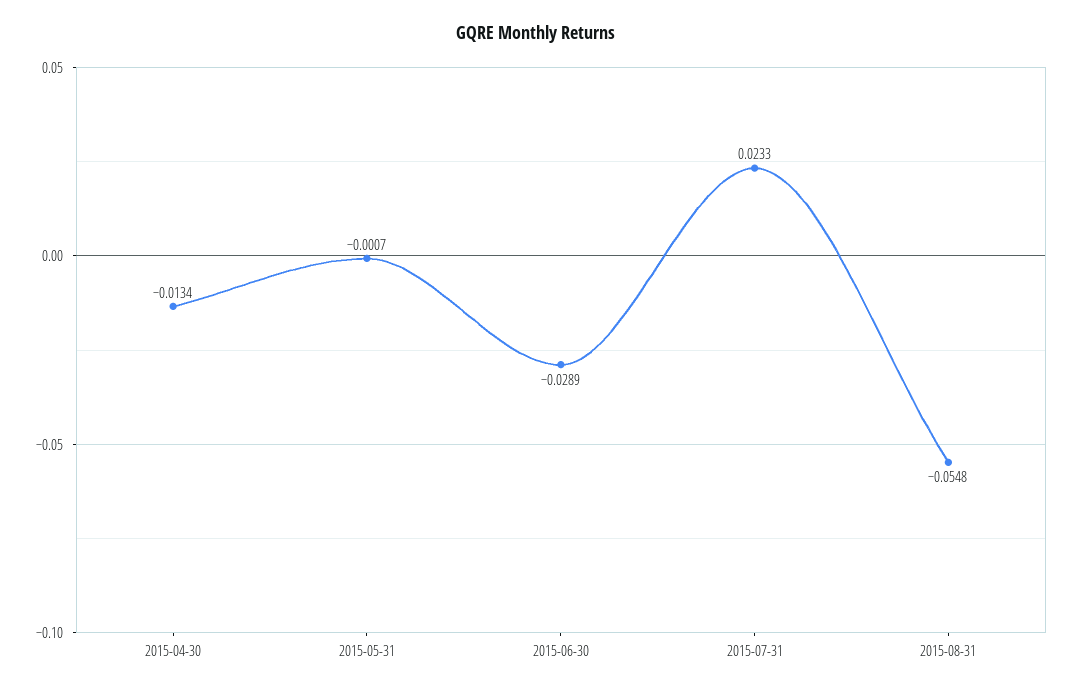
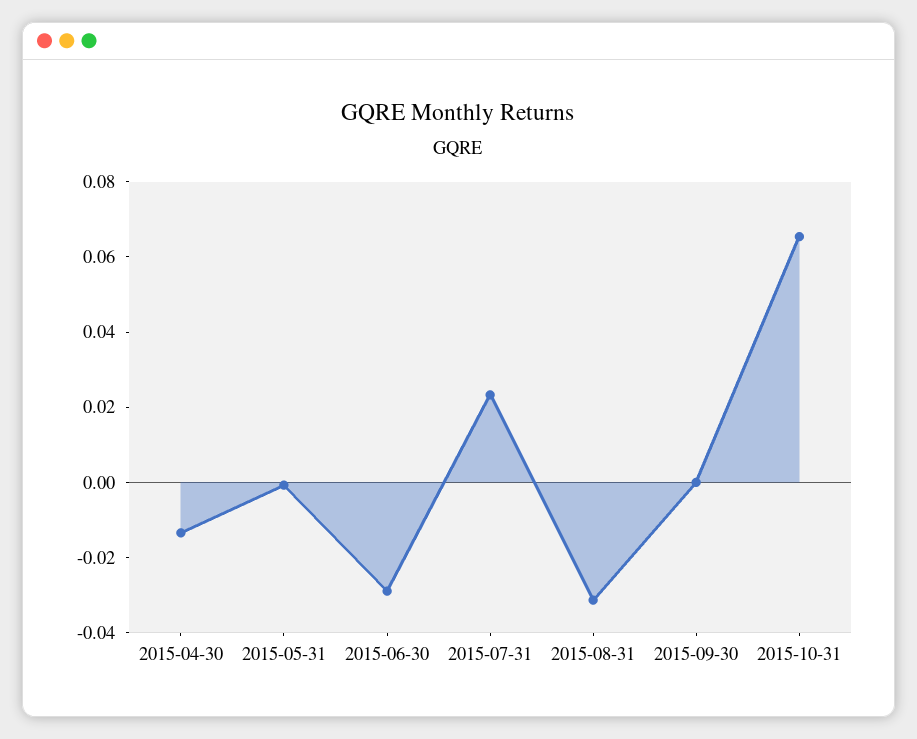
2015-08-31: -0.0548 -> -0.03
2015-09-30: none -> 0
2015-10-31: none -> 0.065

